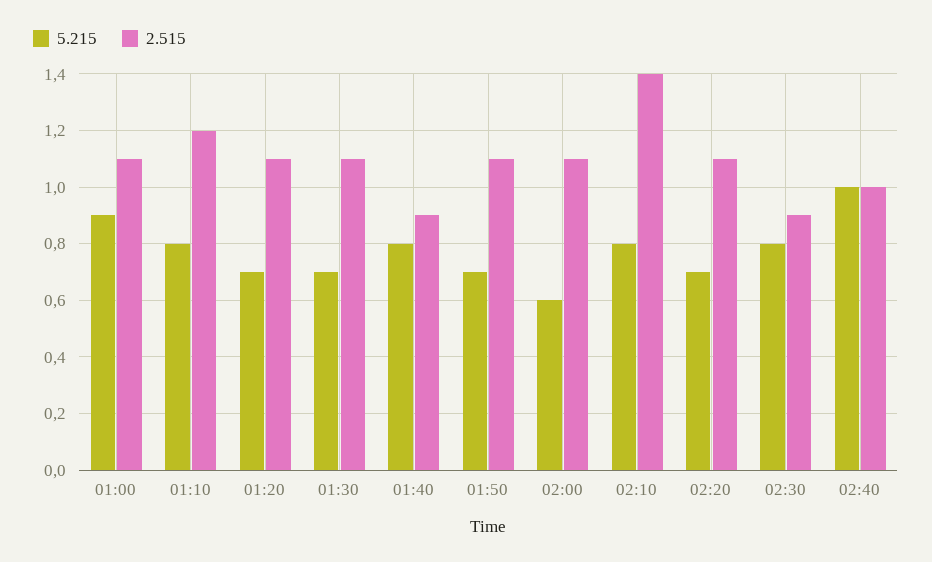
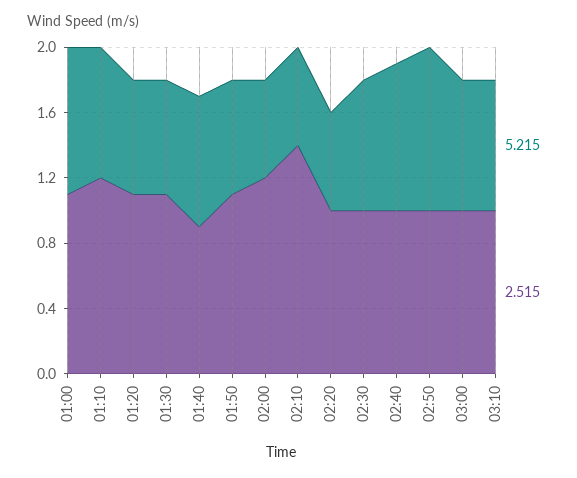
2.515, 02:00: 1.1 -> 1.2
5.215, 02:10: 0.8 -> 0.6
5.215, 02:20: 0.7 -> 0.6
2.515, 02:20: 1.1 -> 1
2.515, 02:30: 0.9 -> 1
5.215, 02:40: 1 -> 0.9
5.215, 02:50: none -> 1
2.515, 02:50: none -> 1
5.215, 03:00: none -> 0.8
2.515, 03:00: none -> 1
5.215, 03:10: none -> 0.8
2.515, 03:10: none -> 1

